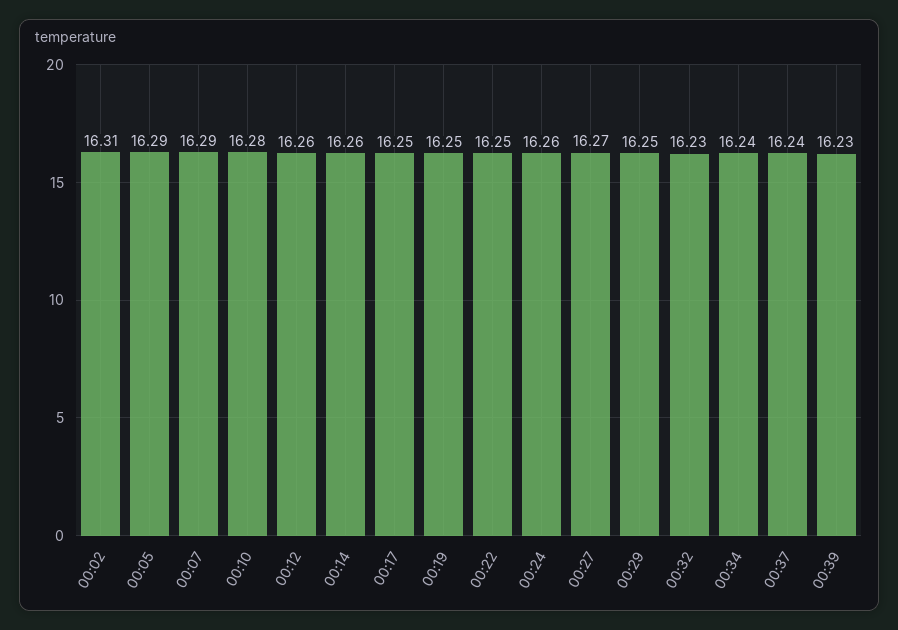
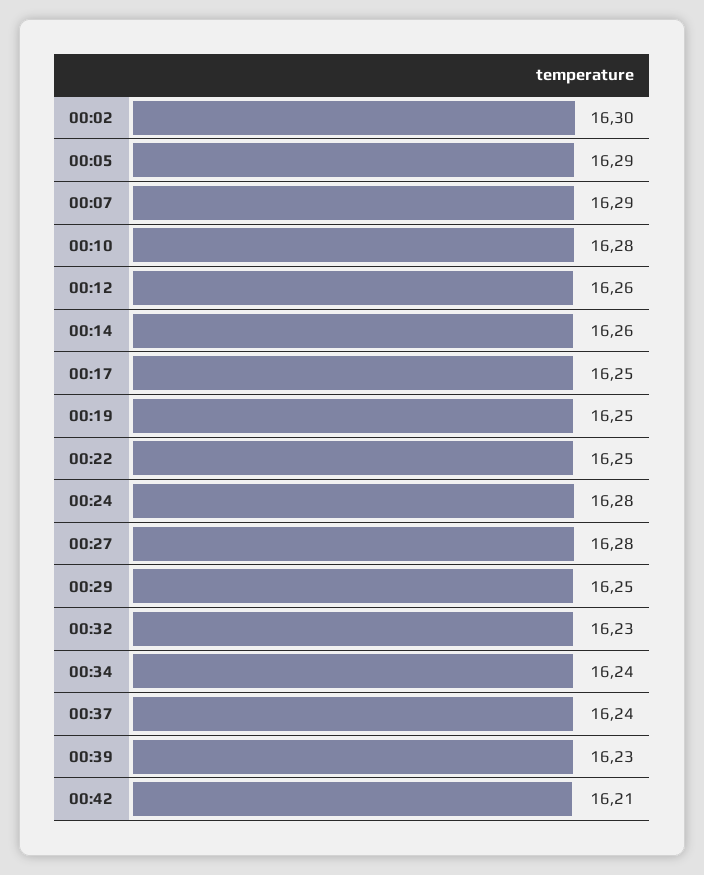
00:02: 16.31 -> 16.3
00:24: 16.26 -> 16.28
00:27: 16.27 -> 16.28
00:42: none -> 16.21

